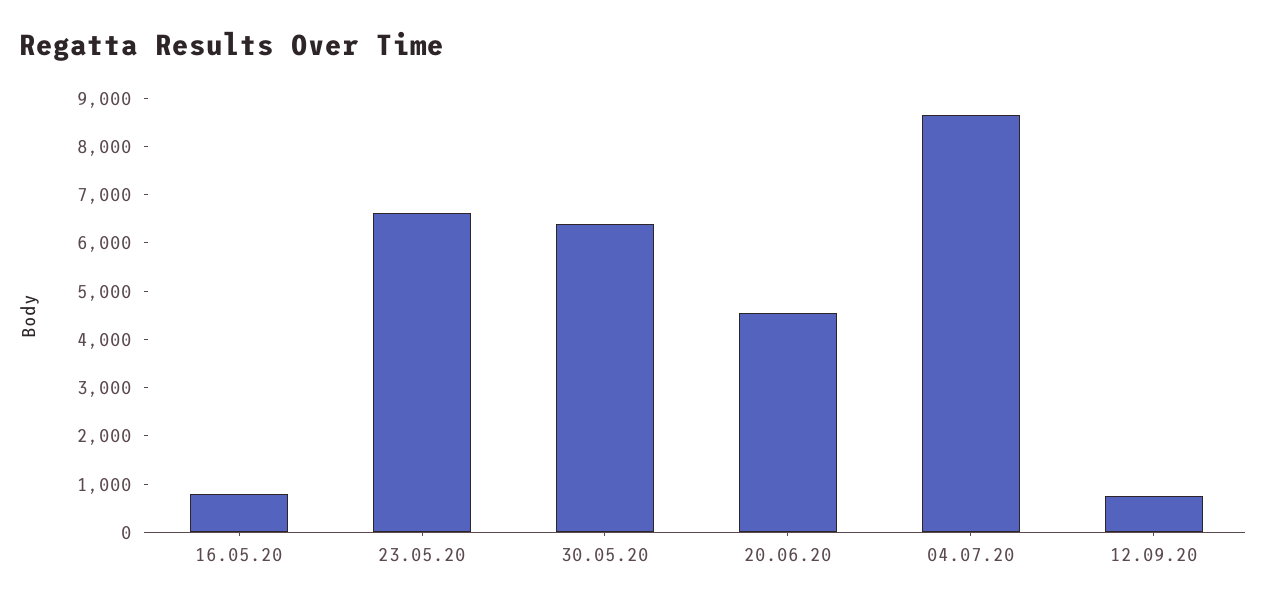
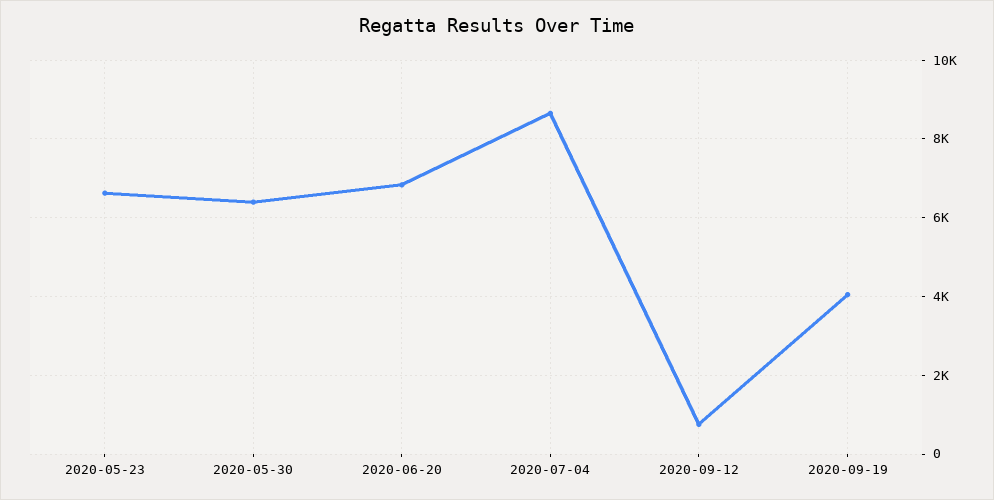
16.05.20: 800 -> none
20.06.20: 4600 -> 6800
2020-09-19: none -> 4000

